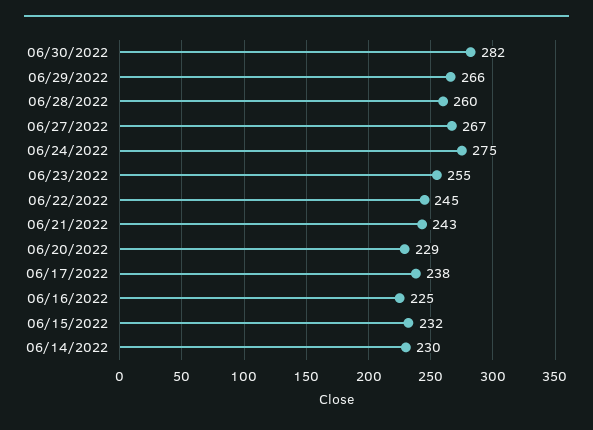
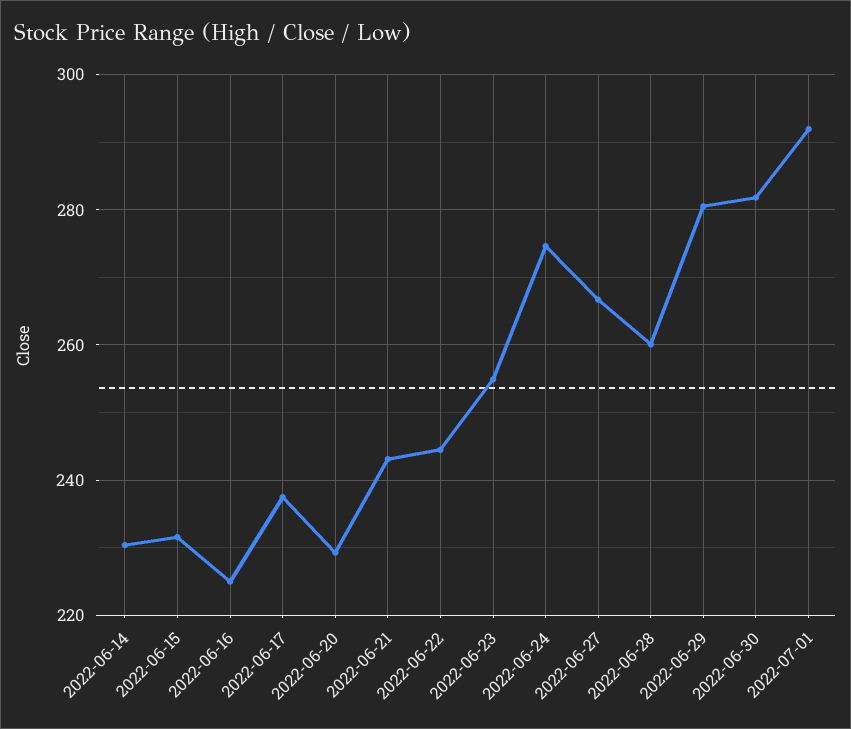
06/29/2022: 266 -> 280
2022-07-01: none -> 292

